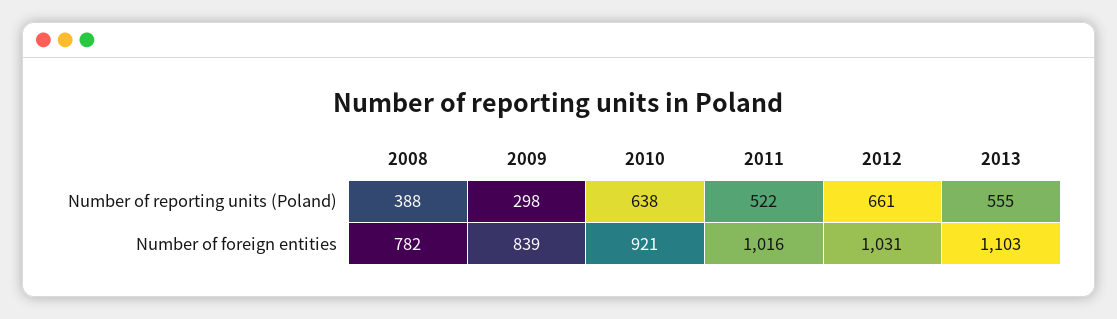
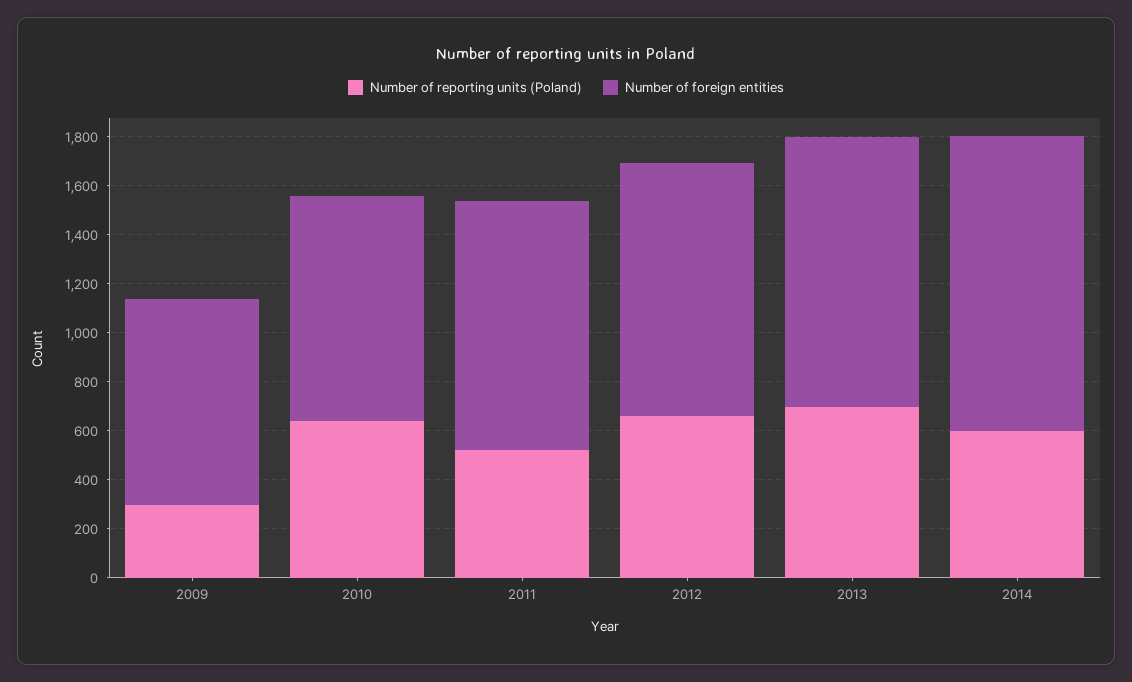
Number of reporting units (Poland), 2008: 388 -> none
Number of reporting units (Poland), 2013: 555 -> 700
Number of foreign entities, 2008: 782 -> none
Number of reporting units (Poland), 2014: none -> 600
Number of foreign entities, 2014: none -> 1200

